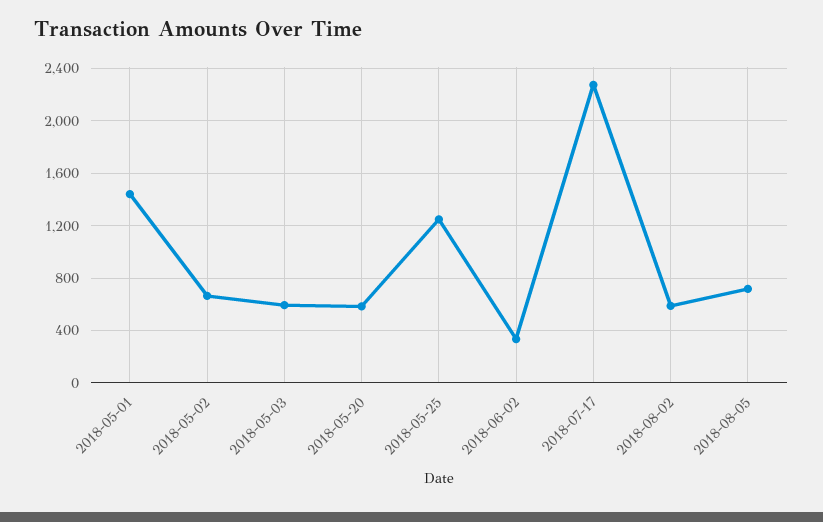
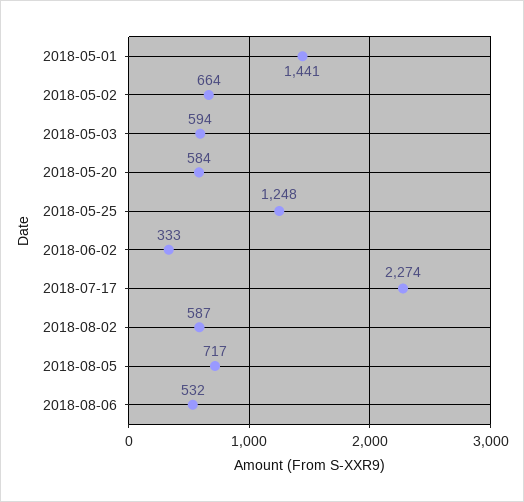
2018-08-06: none -> 532

